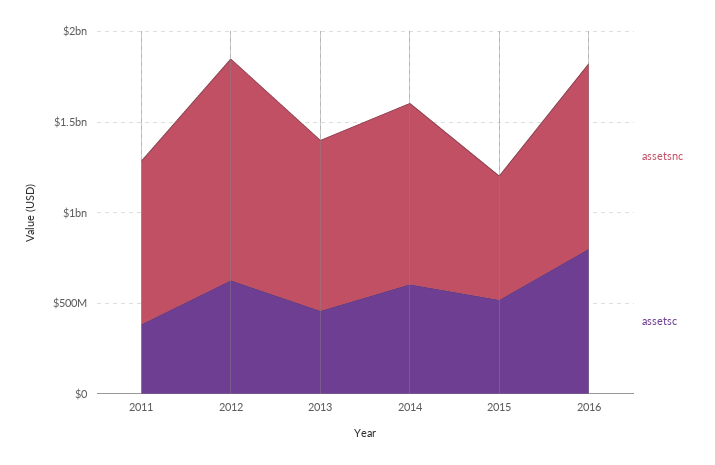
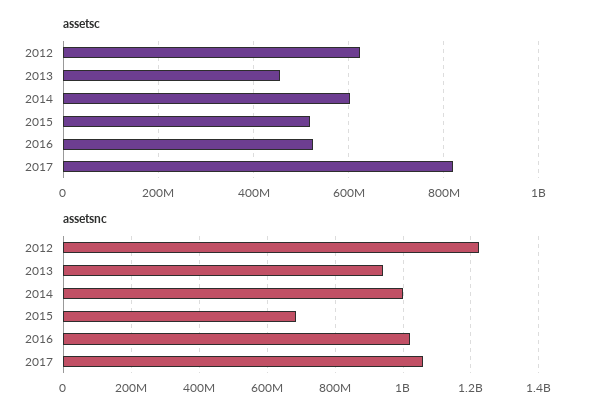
assetsnc, 2011: 900000000 -> none
assetsc, 2011: 400000000 -> none
assetsc, 2016: 800000000 -> 520000000
assetsc, 2017: none -> 820000000
assetsnc, 2017: none -> 1060000000

